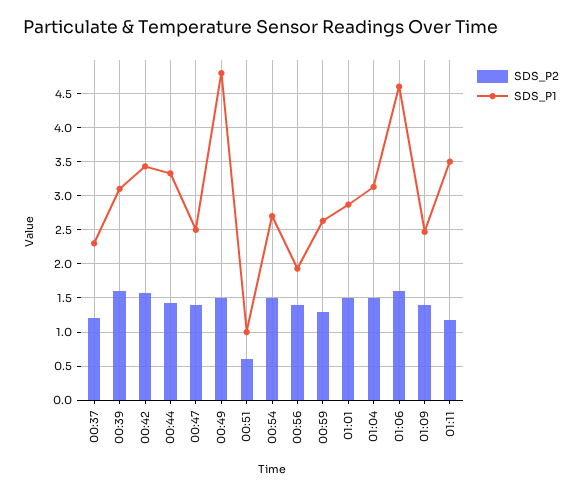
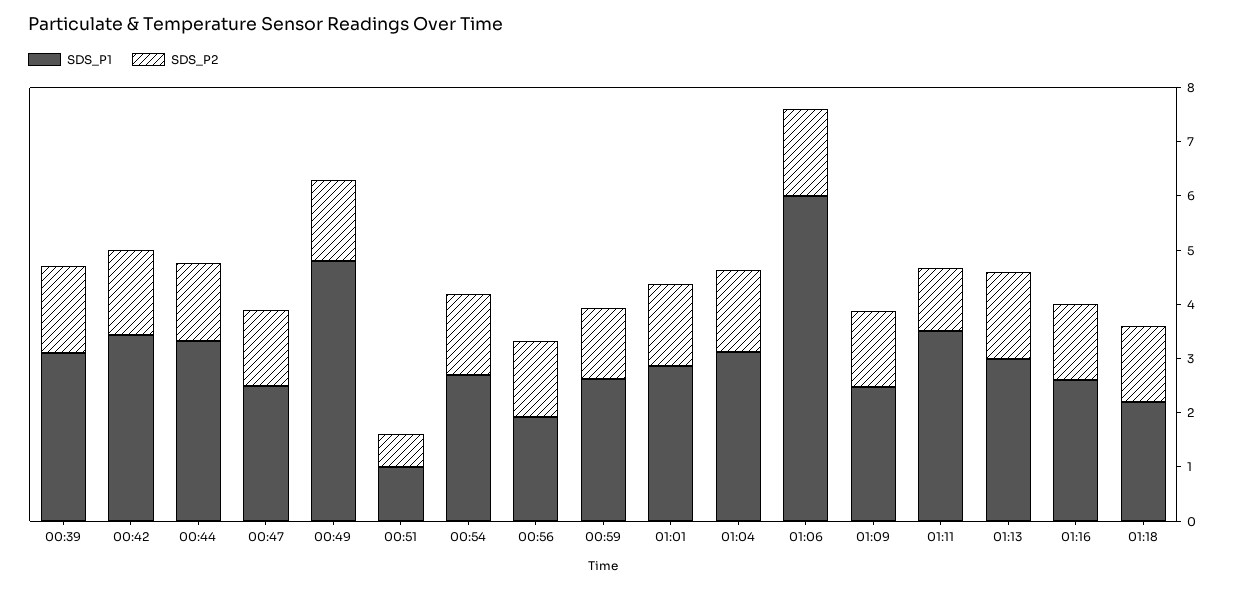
SDS_P2, 00:37: 1.2 -> none
SDS_P1, 00:37: 2.3 -> none
SDS_P1, 01:06: 4.6 -> 6
SDS_P1, 01:13: none -> 3
SDS_P2, 01:13: none -> 1.6
SDS_P1, 01:16: none -> 2.6
SDS_P2, 01:16: none -> 1.4
SDS_P1, 01:18: none -> 2.2
SDS_P2, 01:18: none -> 1.4

